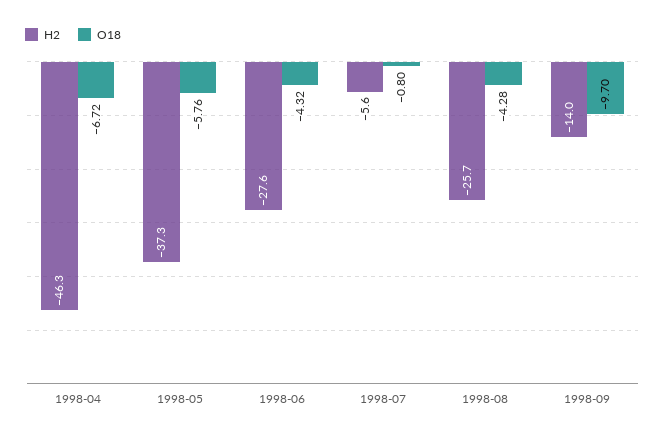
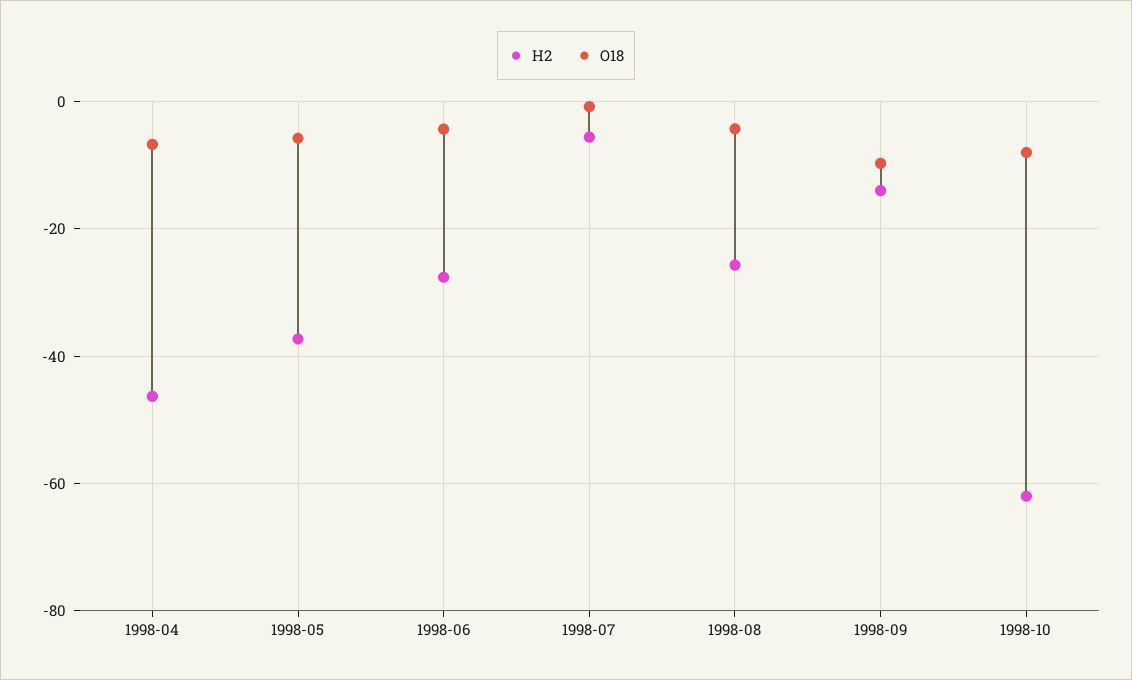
H2, 1998-10: none -> -62
O18, 1998-10: none -> -8

